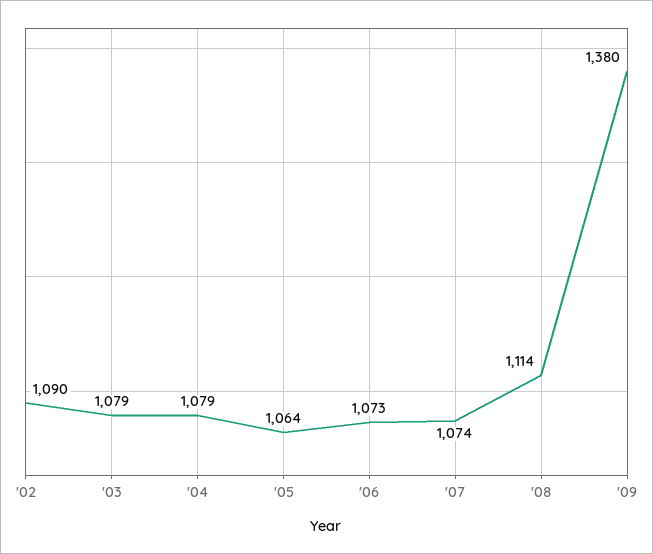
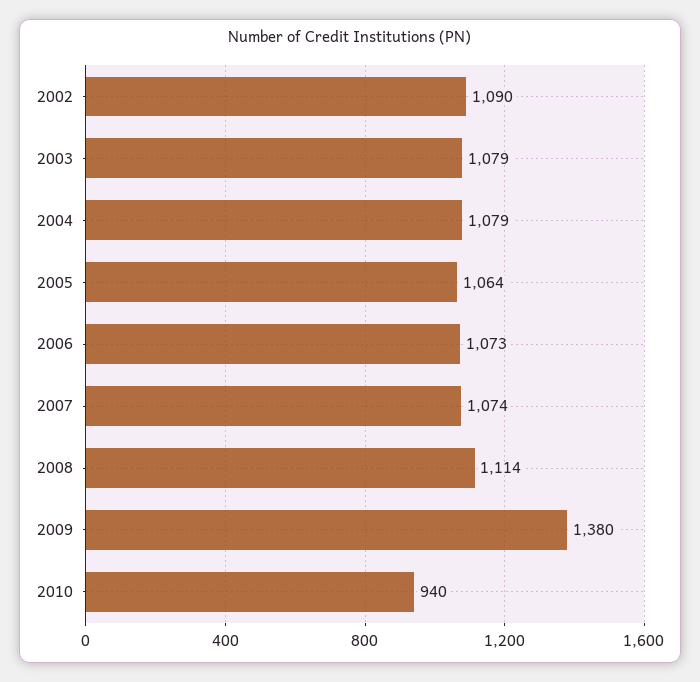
2010: none -> 940

